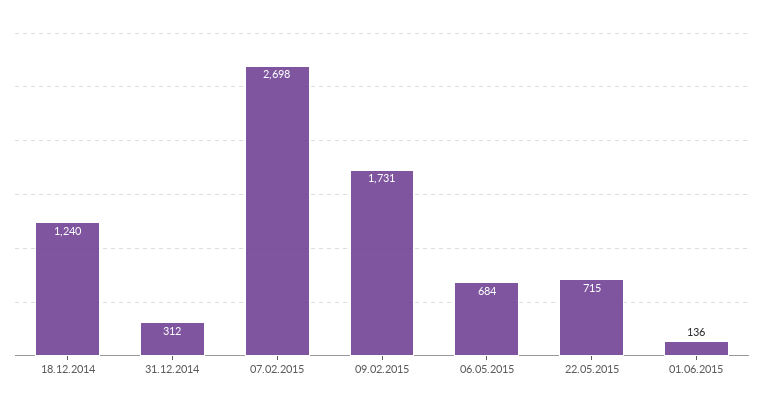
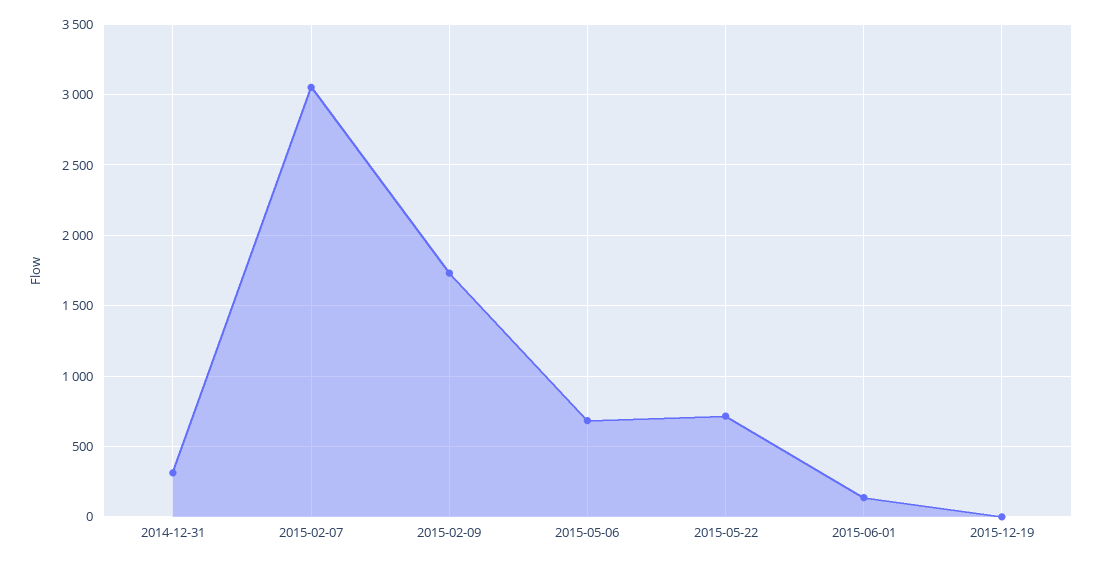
18.12.2014: 1240 -> none
07.02.2015: 2698 -> 3050
2015-12-19: none -> 0

